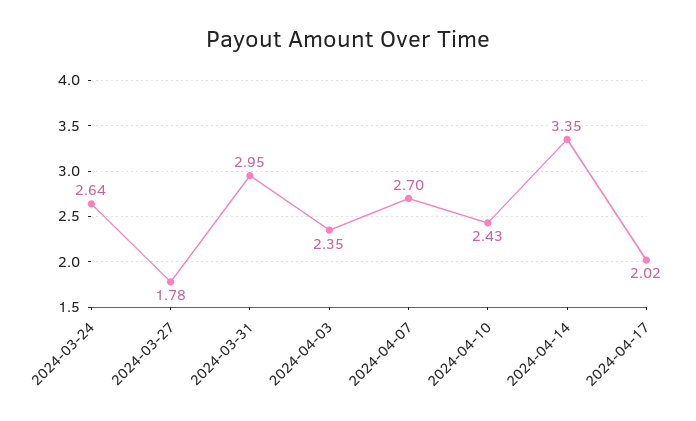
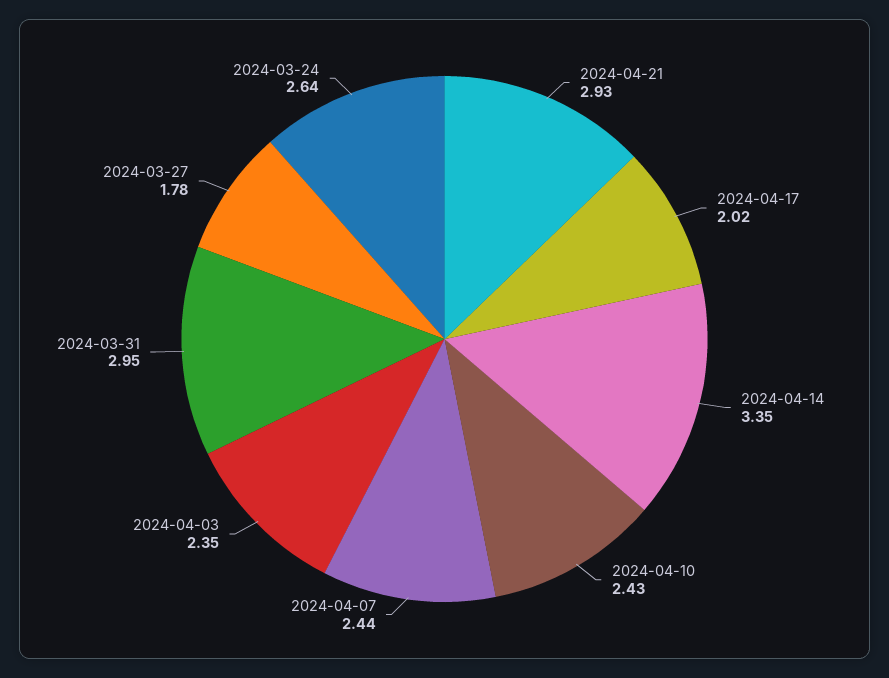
2024-04-07: 2.7 -> 2.44
2024-04-21: none -> 2.93

